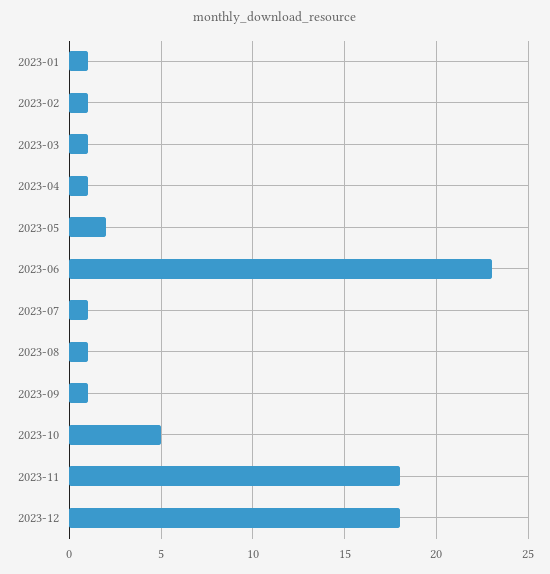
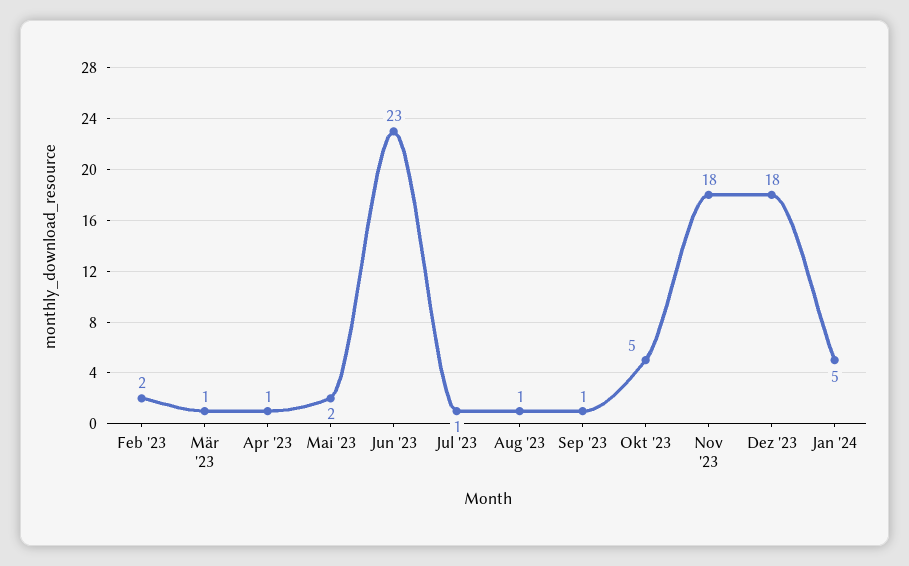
2023-01: 1 -> none
2023-02: 1 -> 2
Jan '24: none -> 5

